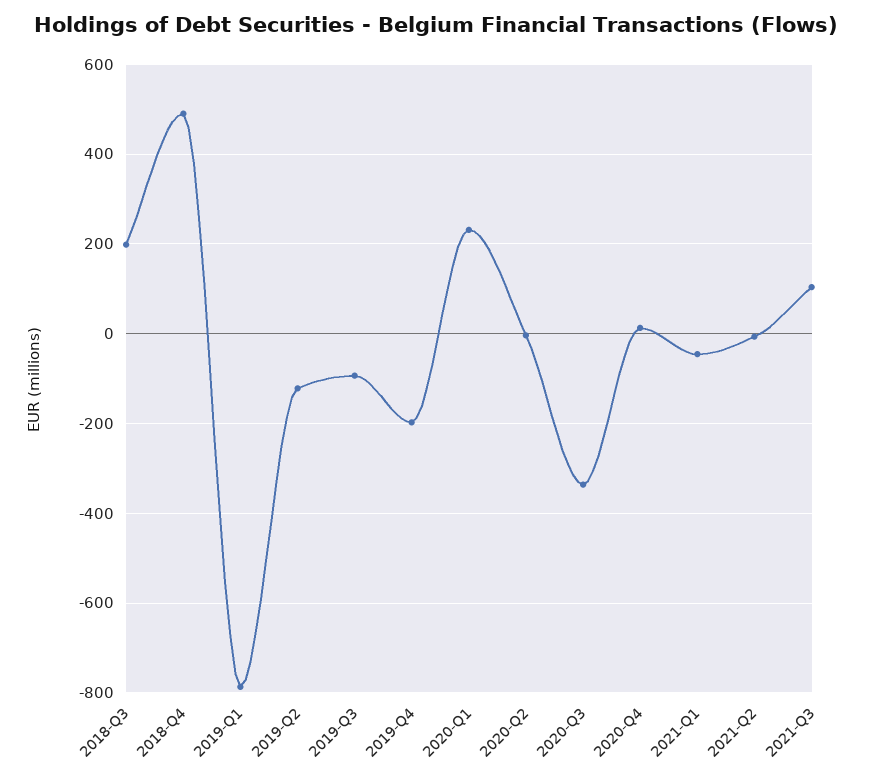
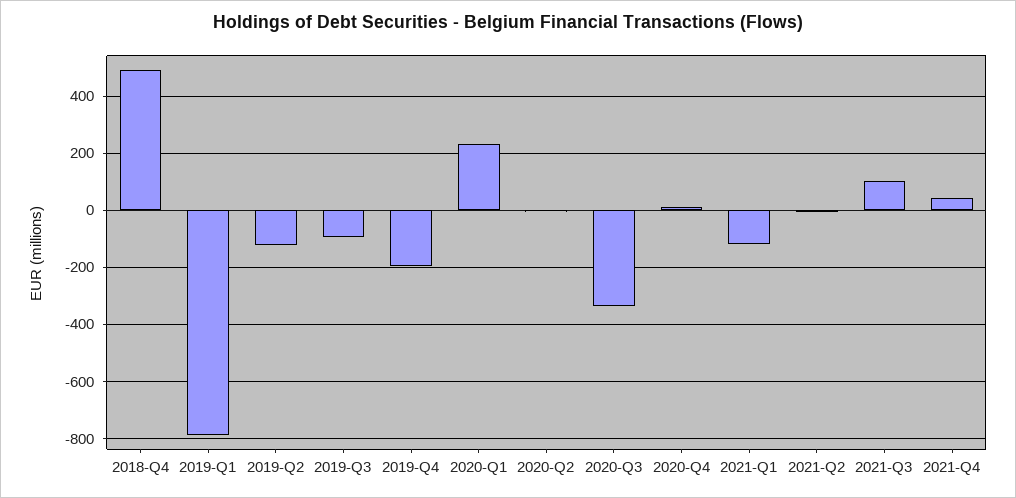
2018-Q3: 200 -> none
2021-Q1: -40 -> -125
2021-Q4: none -> 50

